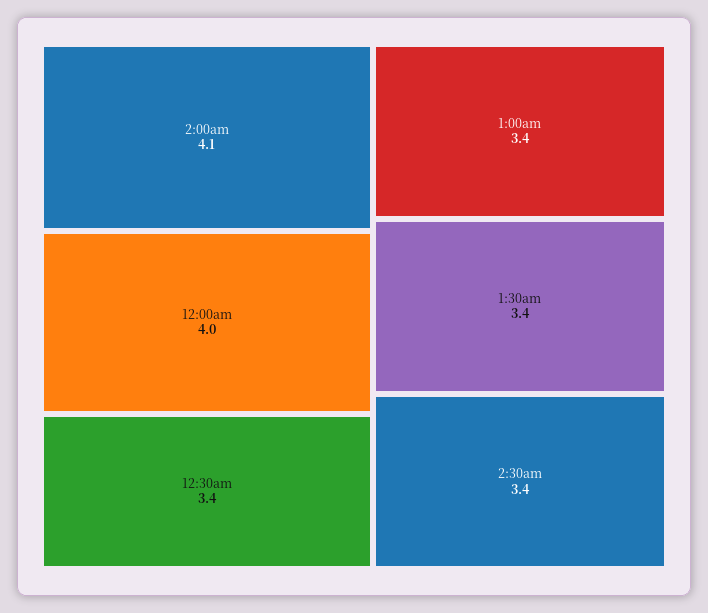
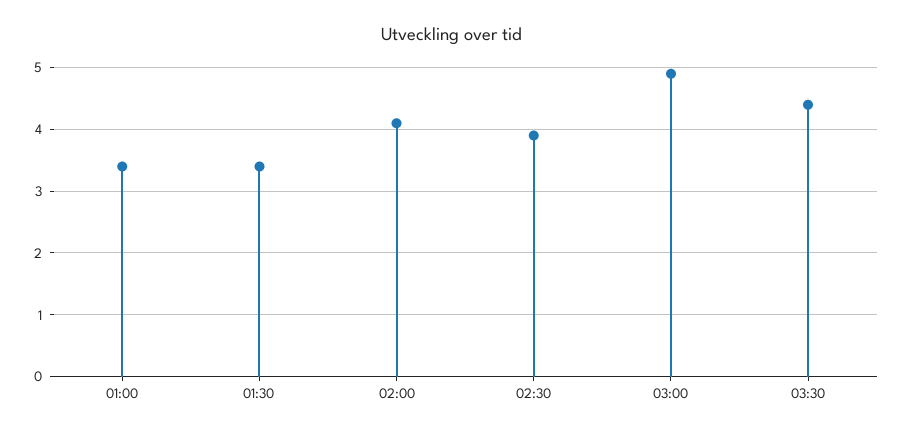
12:00am: 4 -> none
12:30am: 3.4 -> none
2:30am: 3.4 -> 3.9
03:00: none -> 4.9
03:30: none -> 4.4

